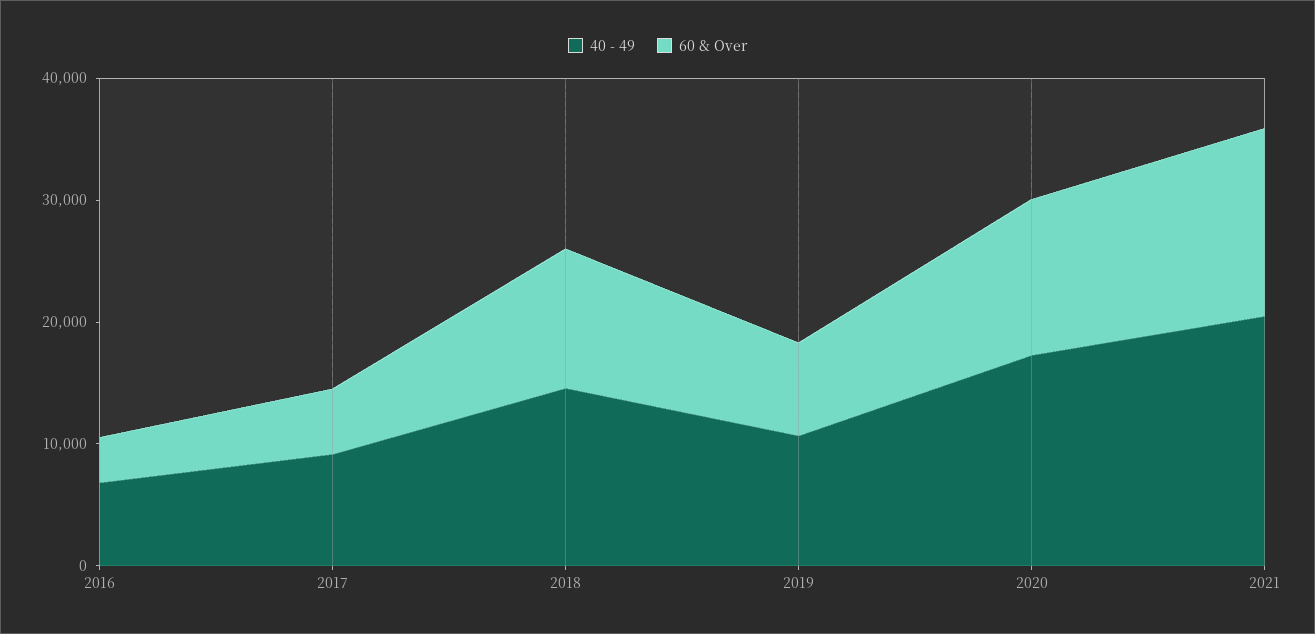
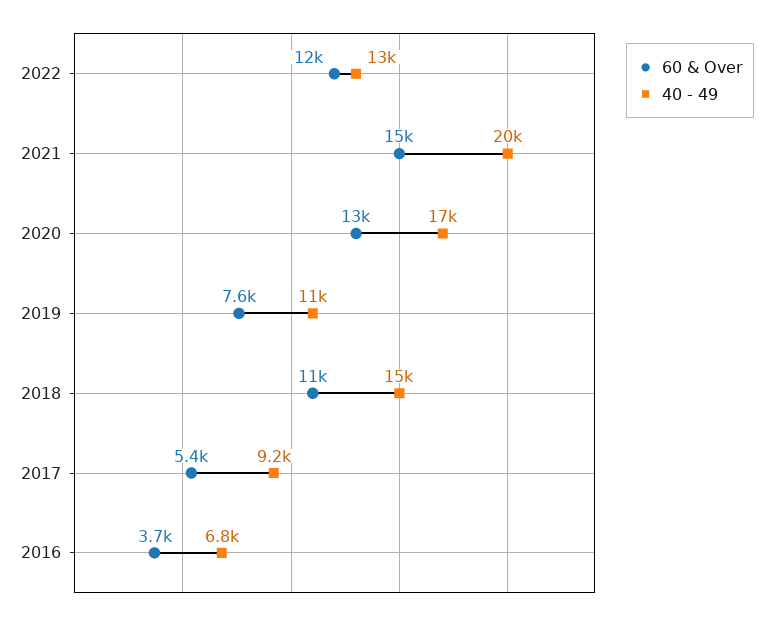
60 & Over, 2022: none -> 12000
40 - 49, 2022: none -> 13000

